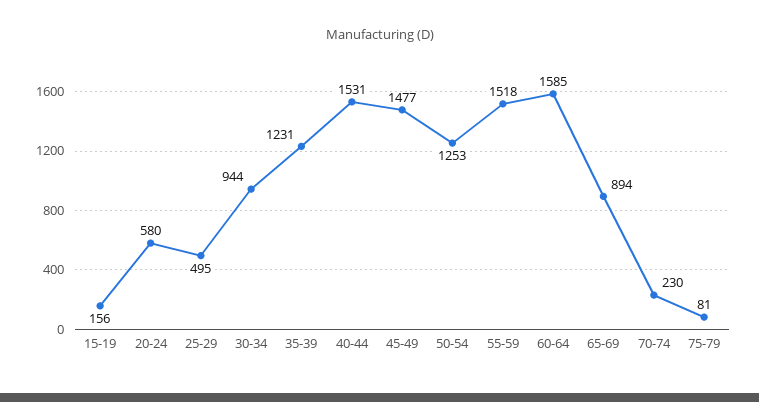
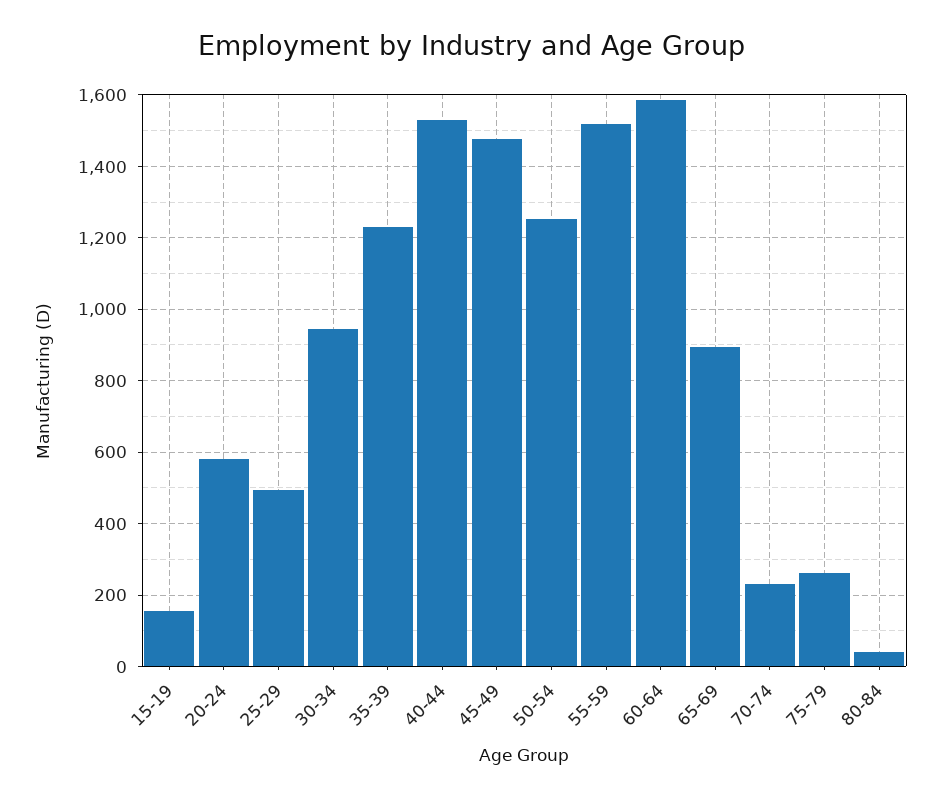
75-79: 81 -> 260
80-84: none -> 40

